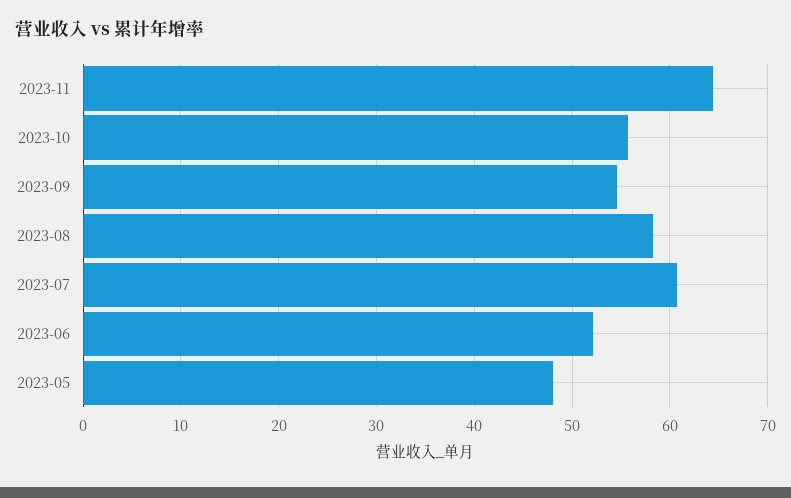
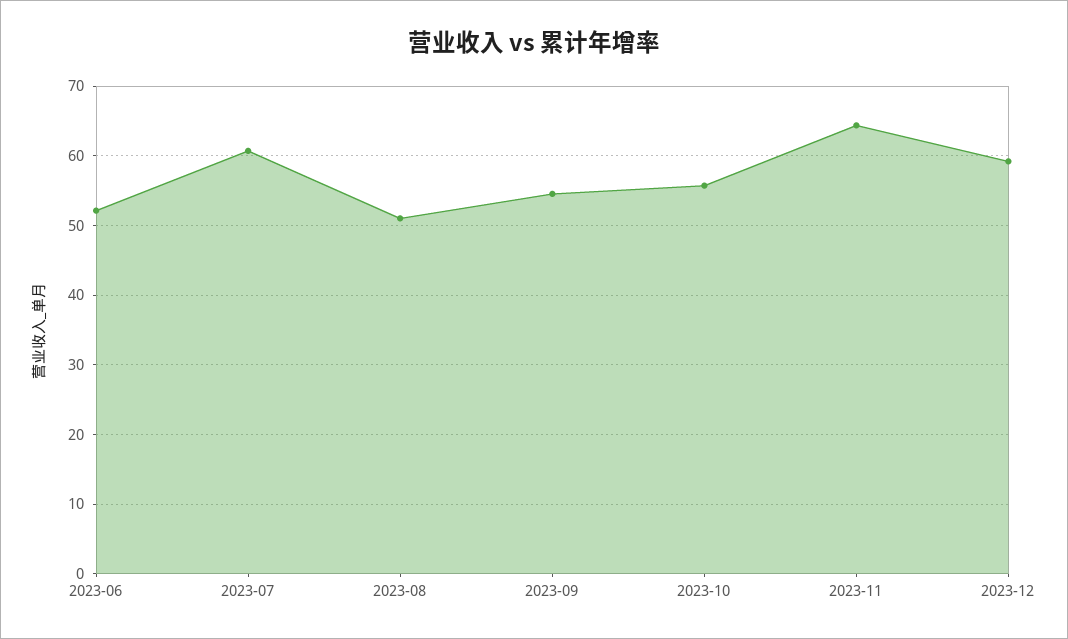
2023-08: 58 -> 51
2023-05: 48 -> none
2023-12: none -> 59

